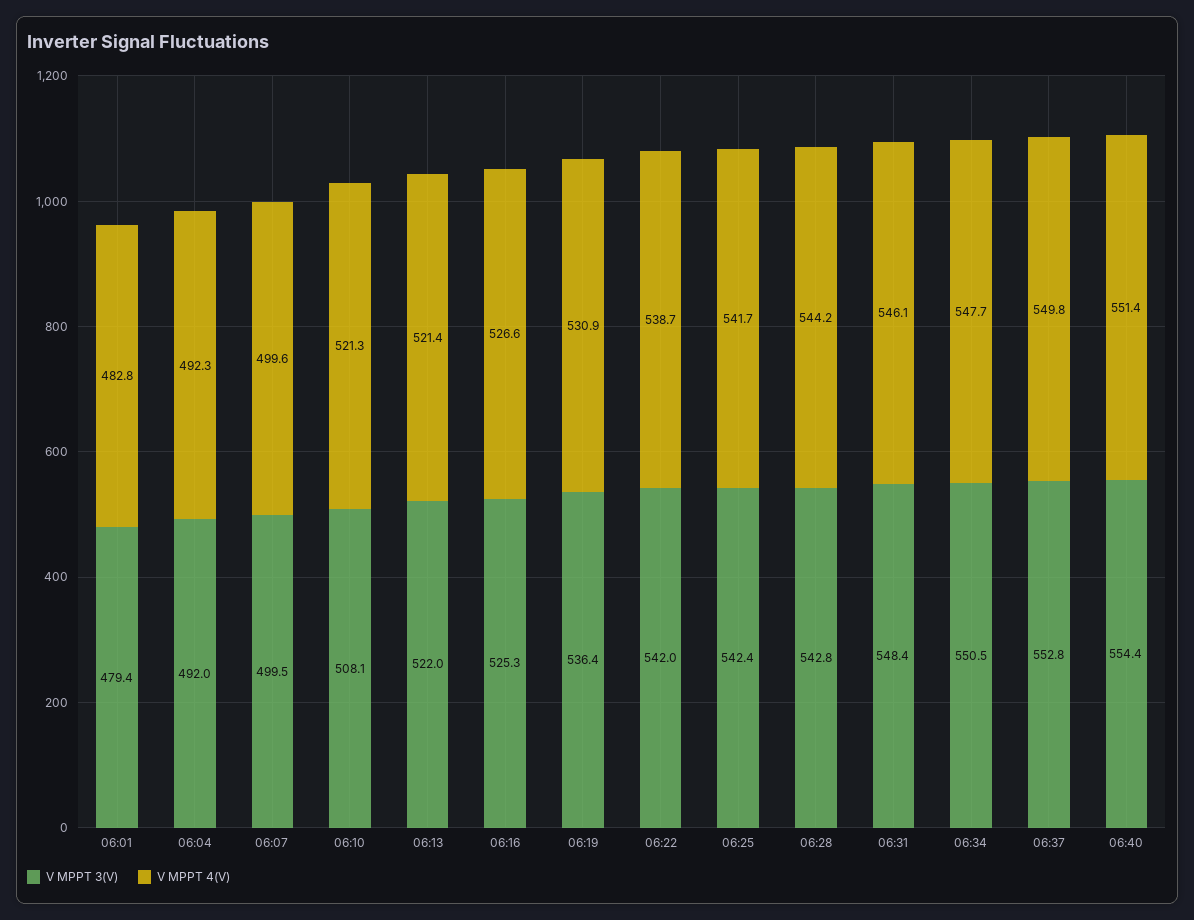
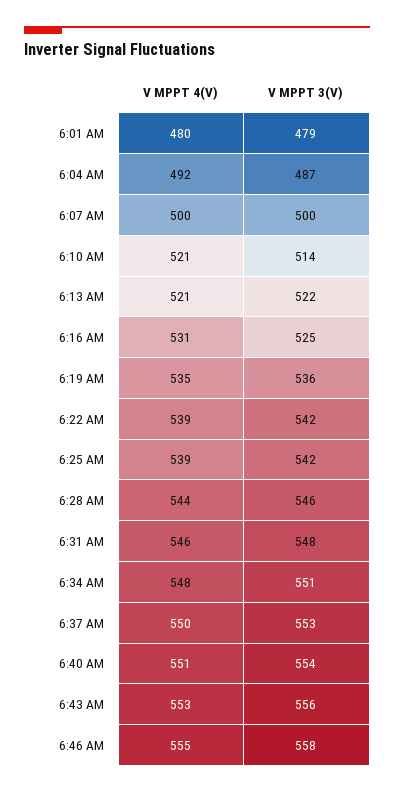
V MPPT 4(V), 06:01: 482.8 -> 480
V MPPT 3(V), 06:04: 492 -> 487
V MPPT 3(V), 06:10: 508.1 -> 514
V MPPT 4(V), 06:16: 526.6 -> 531
V MPPT 4(V), 06:19: 530.9 -> 535
V MPPT 4(V), 06:25: 541.7 -> 539
V MPPT 3(V), 06:28: 542.8 -> 546
V MPPT 4(V), 6:43 AM: none -> 553
V MPPT 3(V), 6:43 AM: none -> 556
V MPPT 4(V), 6:46 AM: none -> 555
V MPPT 3(V), 6:46 AM: none -> 558

